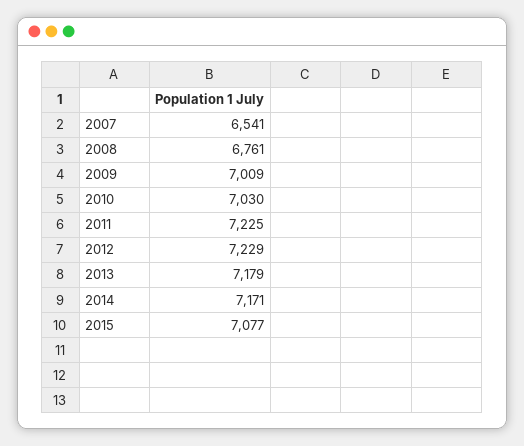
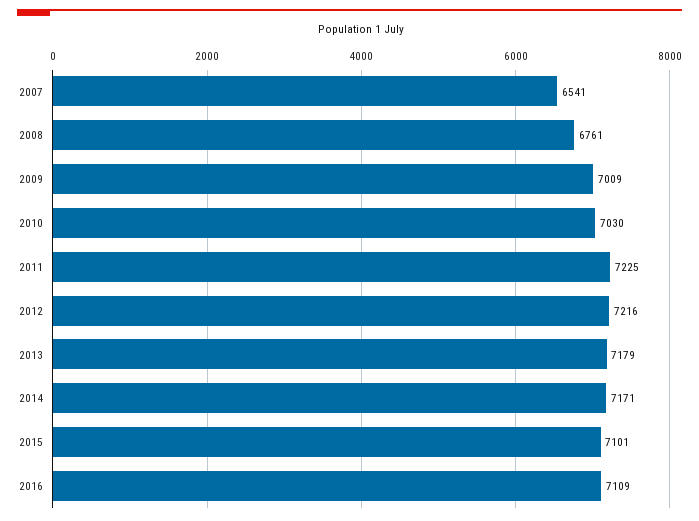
2012: 7229 -> 7216
2015: 7077 -> 7101
2016: none -> 7109

